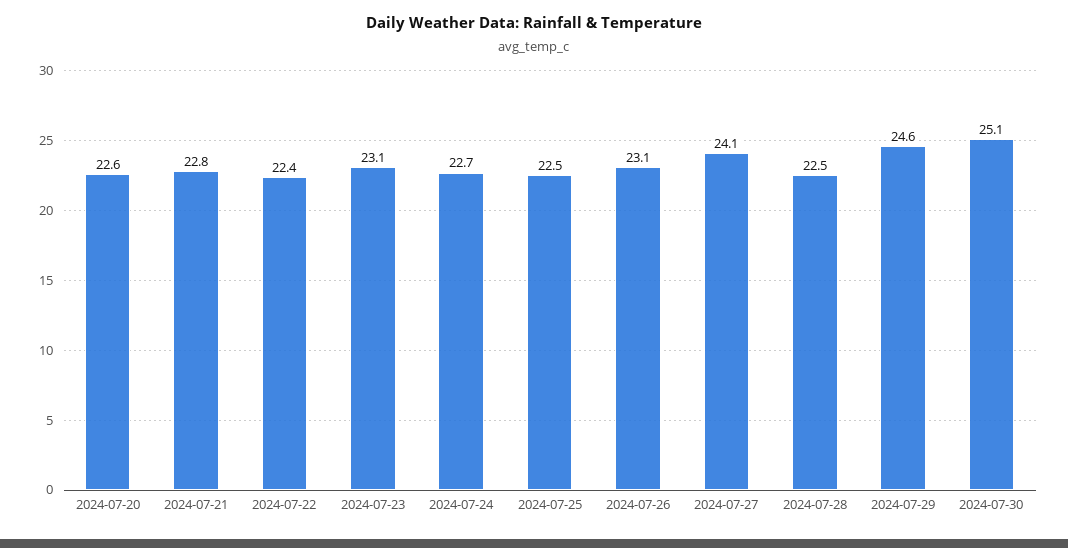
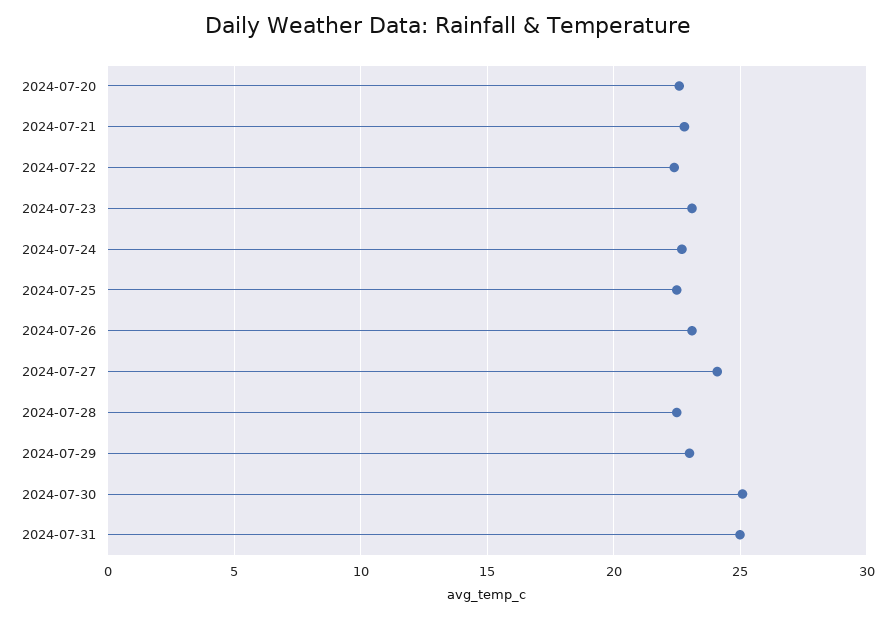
2024-07-29: 24.6 -> 23
2024-07-31: none -> 25

